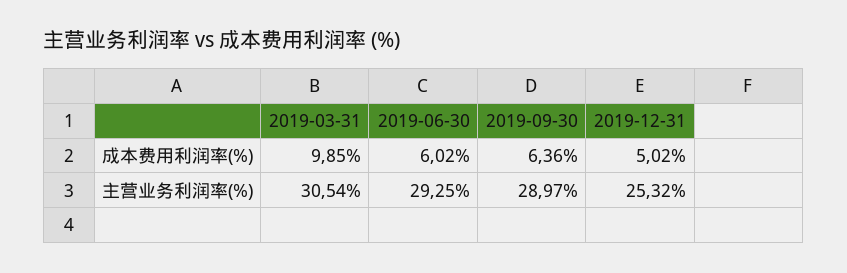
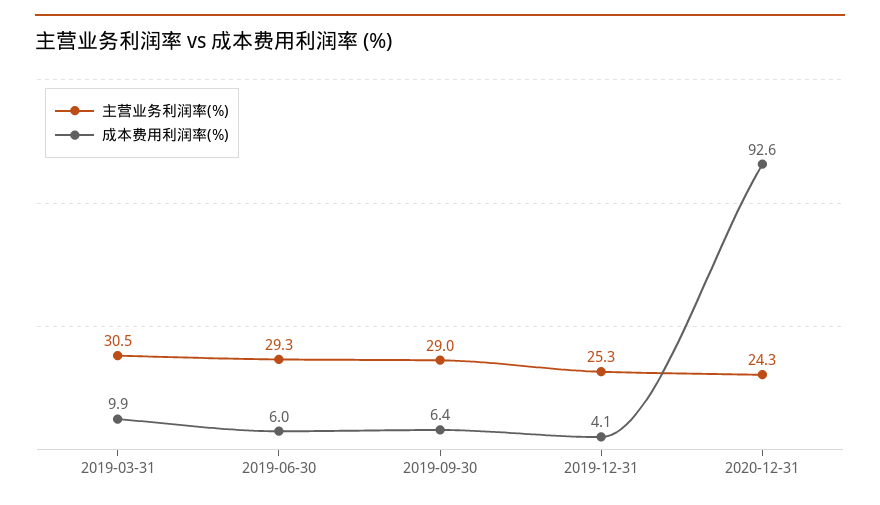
成本费用利润率(%), 2019-12-31: 5.02 -> 4.1
主营业务利润率(%), 2020-12-31: none -> 24.3
成本费用利润率(%), 2020-12-31: none -> 92.6

